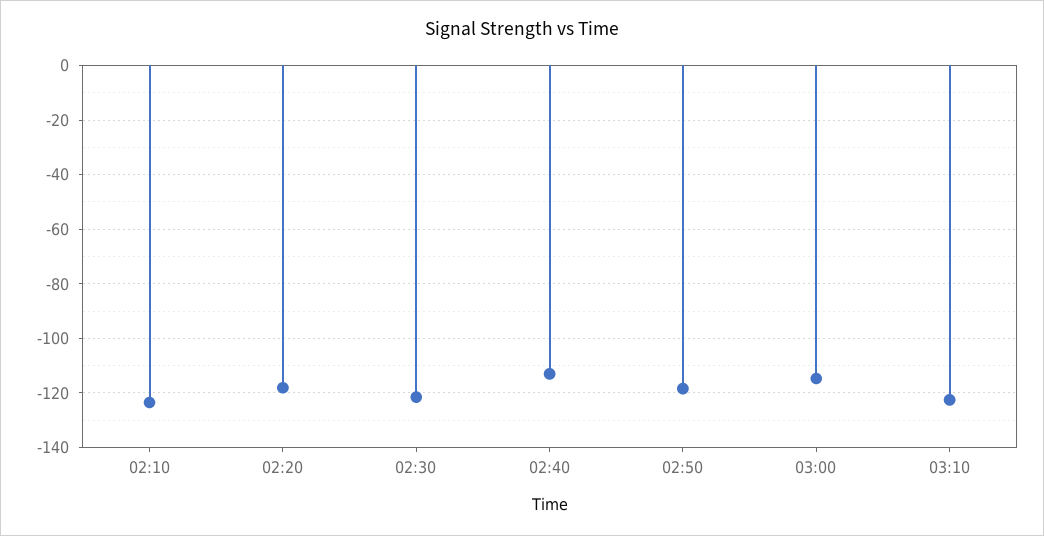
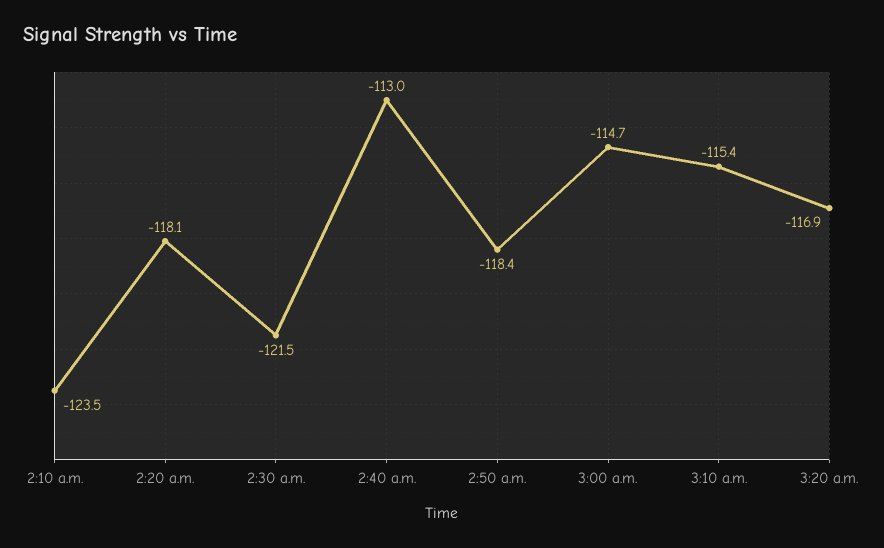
03:10: -122.5 -> -115.4
3:20 a.m.: none -> -116.9

